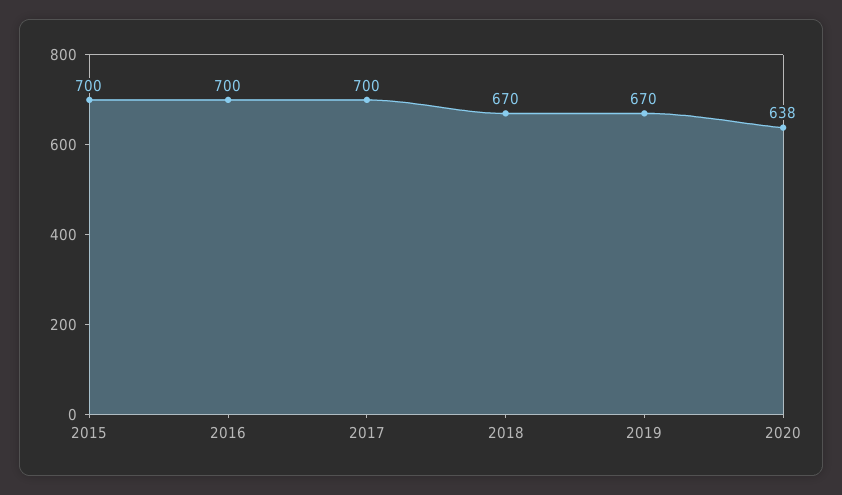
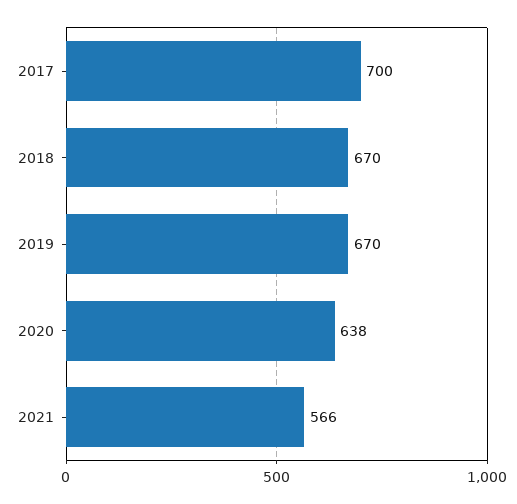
2015: 700 -> none
2016: 700 -> none
2021: none -> 566

